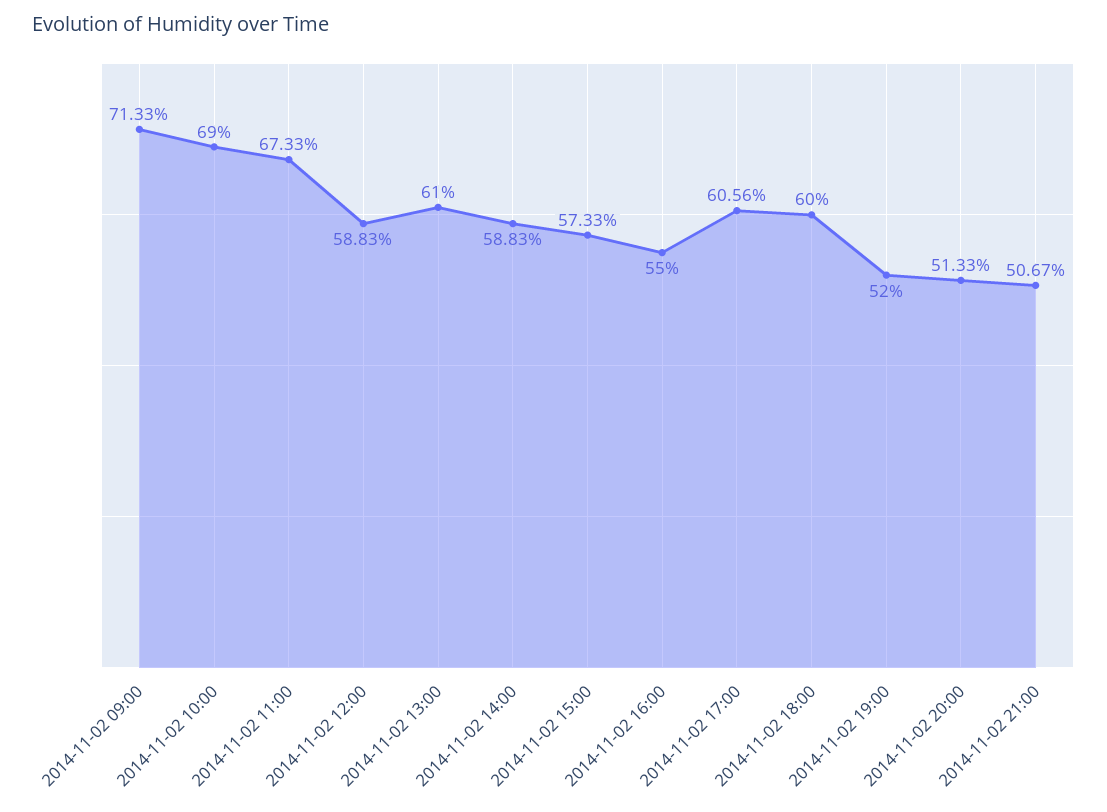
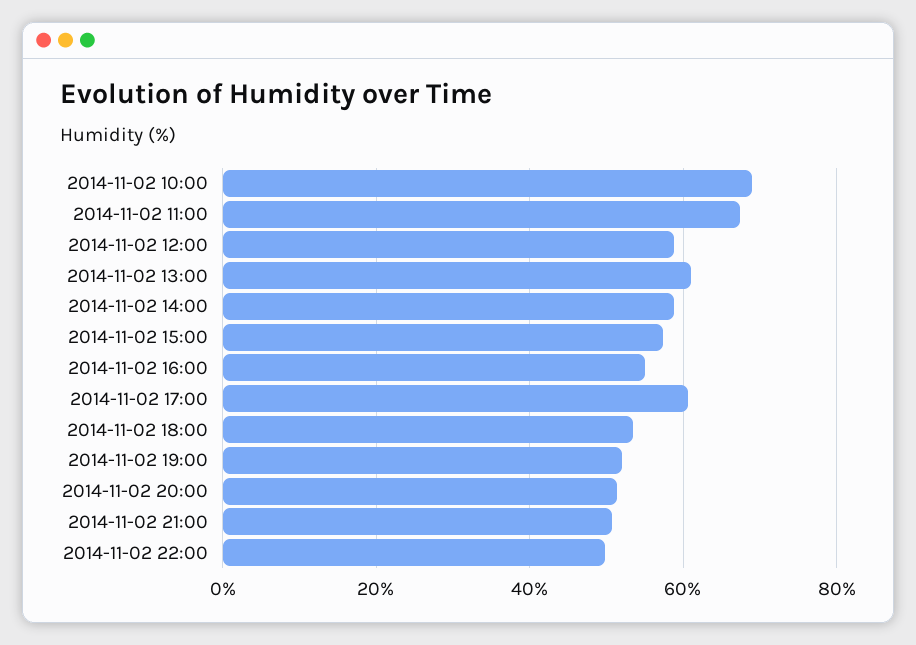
2014-11-02 09:00: 71.33 -> none
2014-11-02 18:00: 60 -> 54
2014-11-02 22:00: none -> 50

